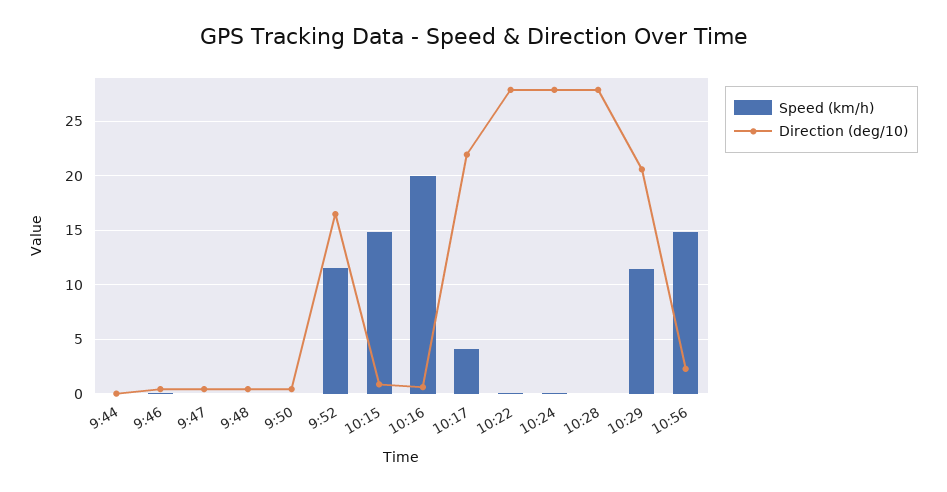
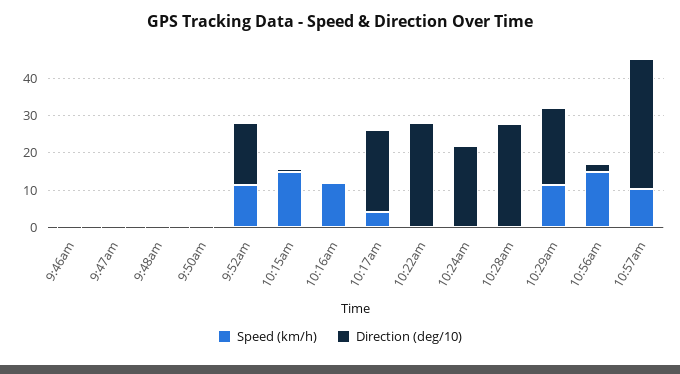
Speed (km/h), 9:44: 0 -> none
Direction (deg/10), 9:44: 0 -> none
Speed (km/h), 10:16: 20 -> 12.5
Direction (deg/10), 10:24: 28 -> 22.5
Speed (km/h), 10:57am: none -> 10
Direction (deg/10), 10:57am: none -> 35

